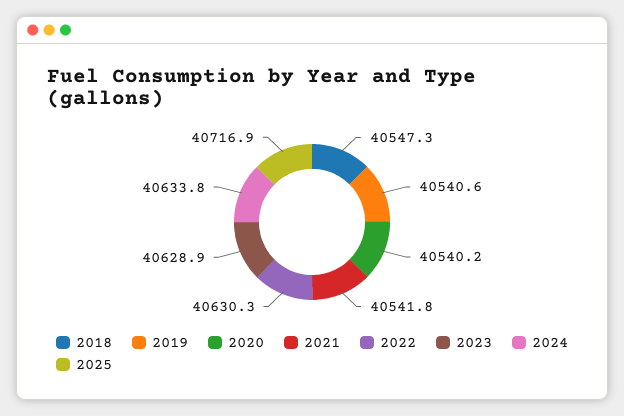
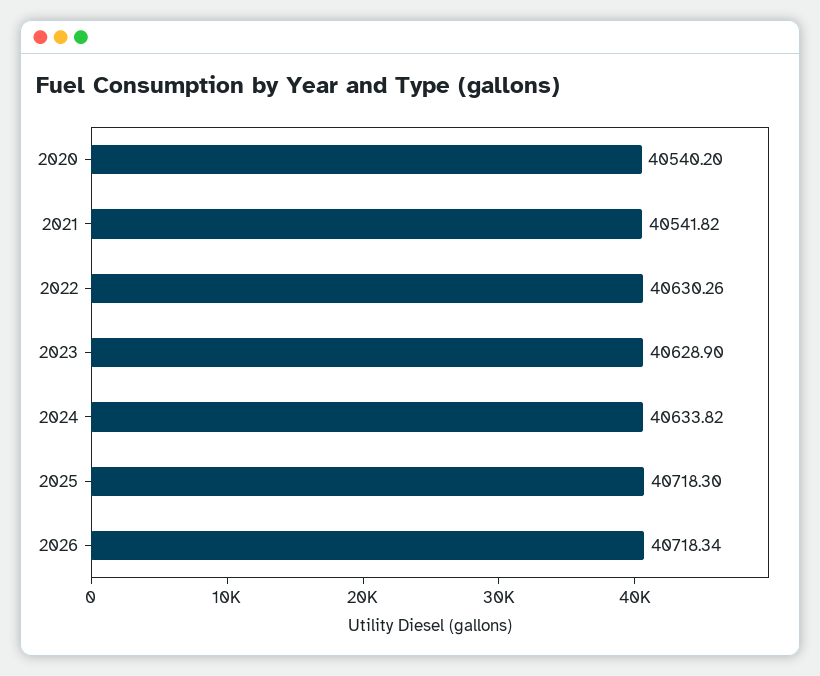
2018: 40547.3 -> none
2019: 40540.6 -> none
2025: 40716.9 -> 40718.3
2026: none -> 40718.34

